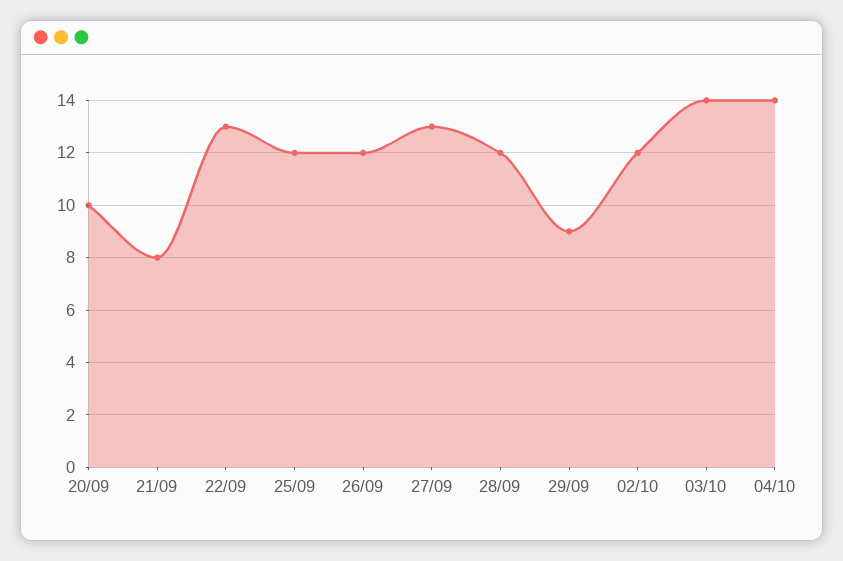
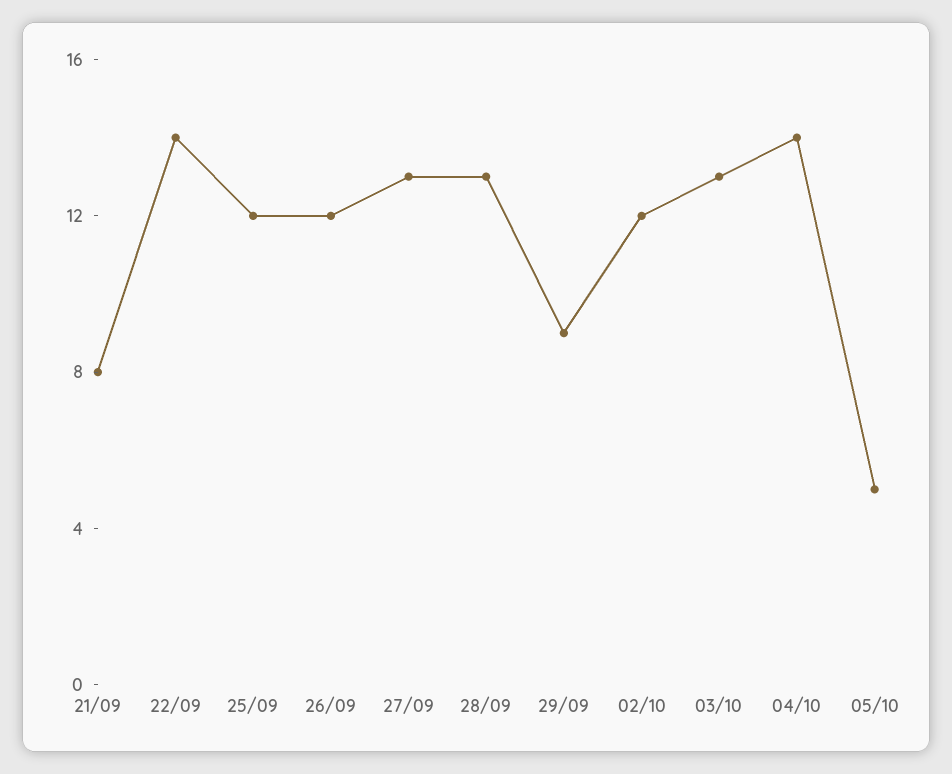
20/09: 10 -> none
22/09: 13 -> 14
28/09: 12 -> 13
03/10: 14 -> 13
05/10: none -> 5

